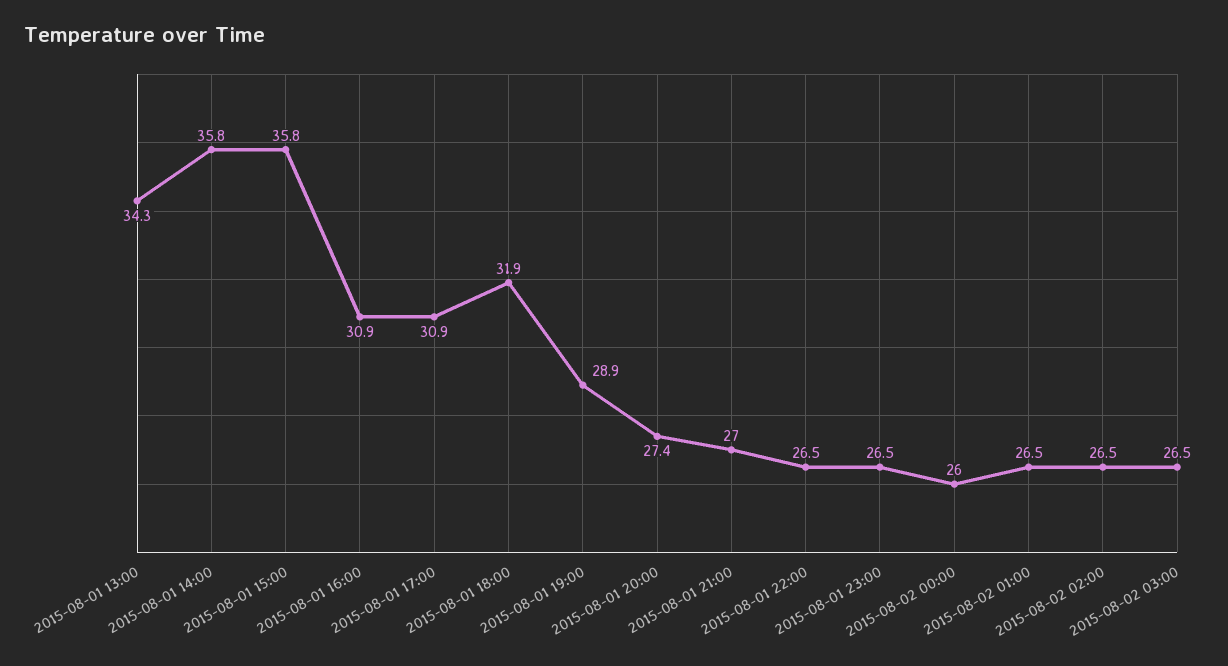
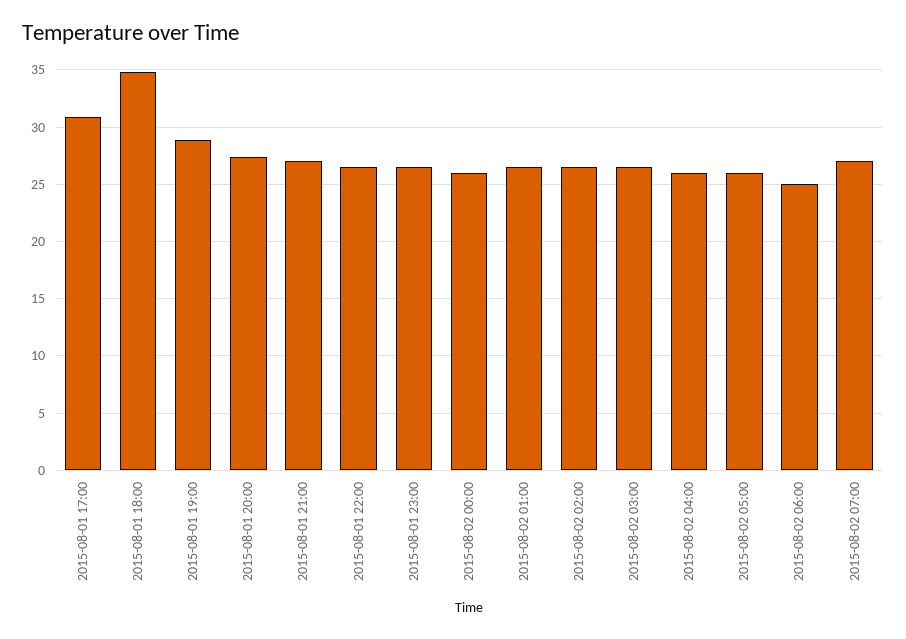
2015-08-01 13:00: 34.3 -> none
2015-08-01 14:00: 35.8 -> none
2015-08-01 15:00: 35.8 -> none
2015-08-01 16:00: 30.9 -> none
2015-08-01 18:00: 31.9 -> 35
2015-08-02 04:00: none -> 26
2015-08-02 05:00: none -> 26
2015-08-02 06:00: none -> 25
2015-08-02 07:00: none -> 27

